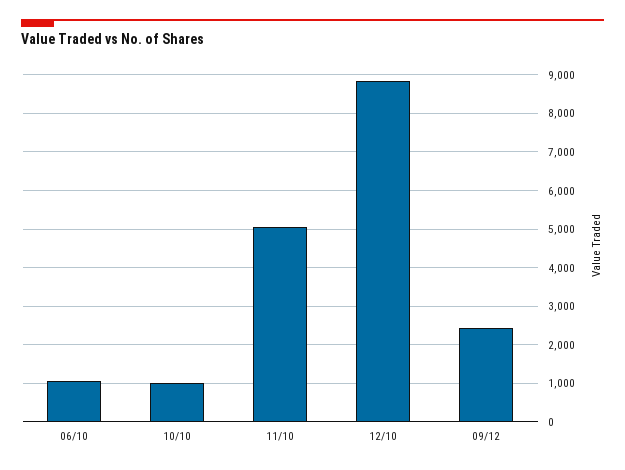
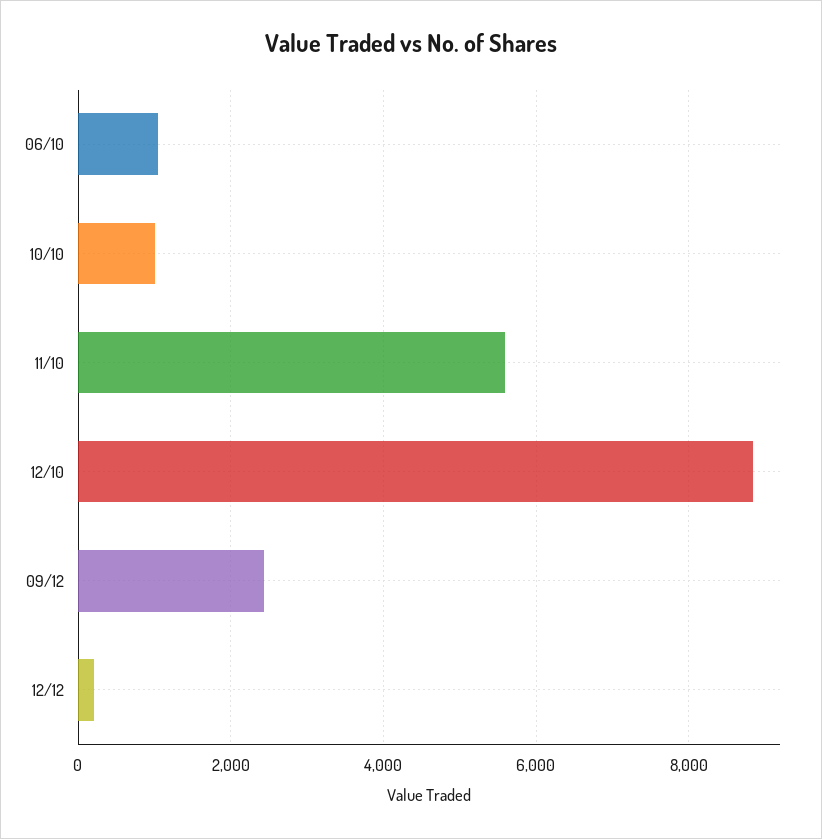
11/10: 5000 -> 5600
12/12: none -> 200

